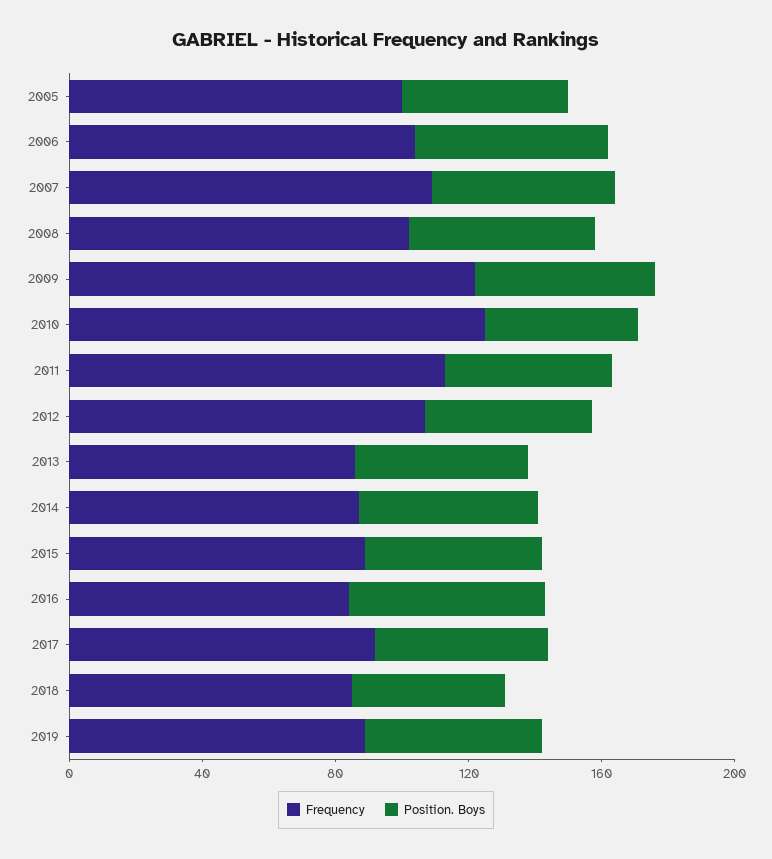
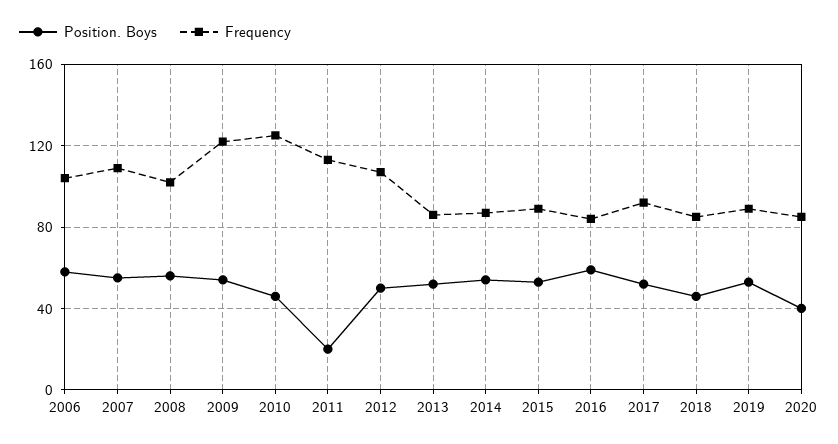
Frequency, 2005: 100 -> none
Position. Boys, 2005: 50 -> none
Position. Boys, 2011: 50 -> 20
Position. Boys, 2020: none -> 40
Frequency, 2020: none -> 85

